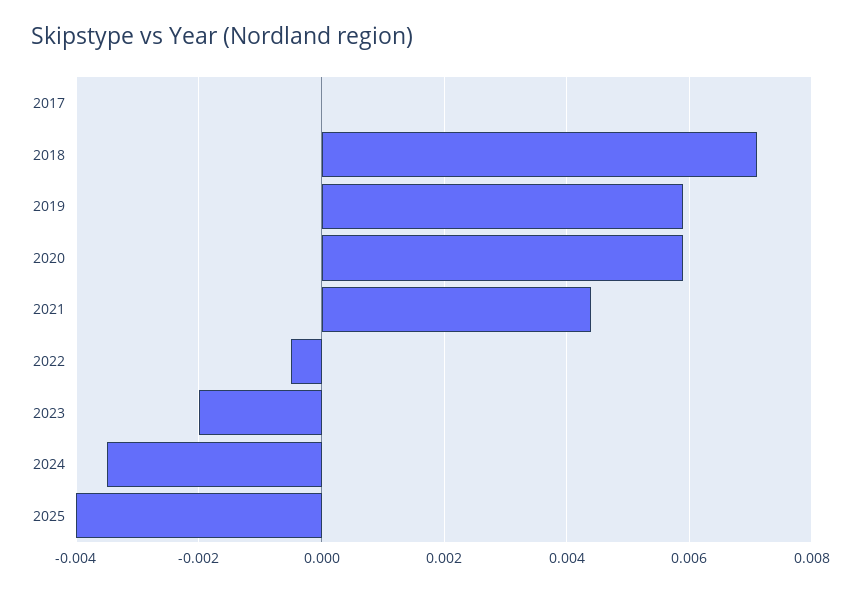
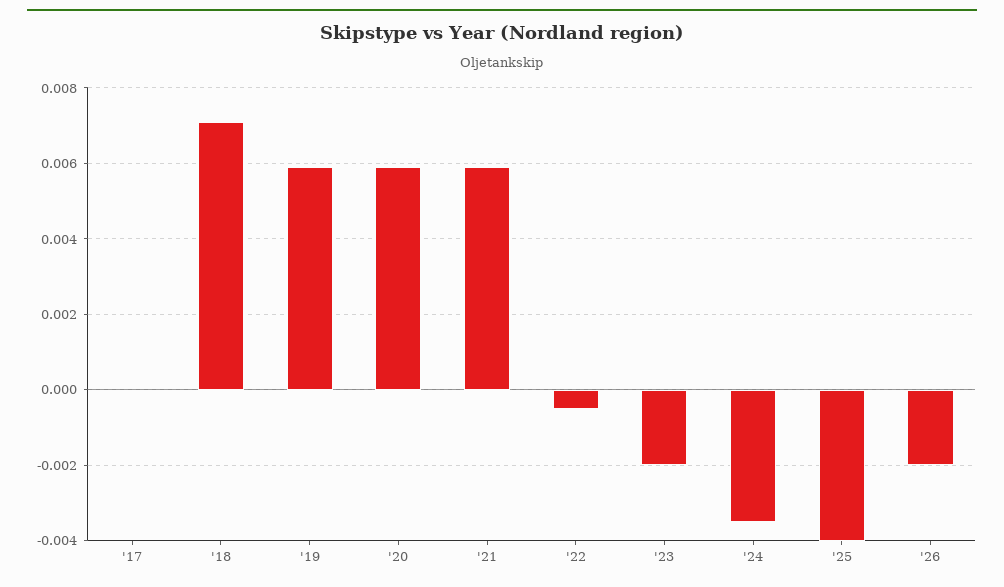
2021: 0.0045 -> 0.006
'26: none -> -0.002

